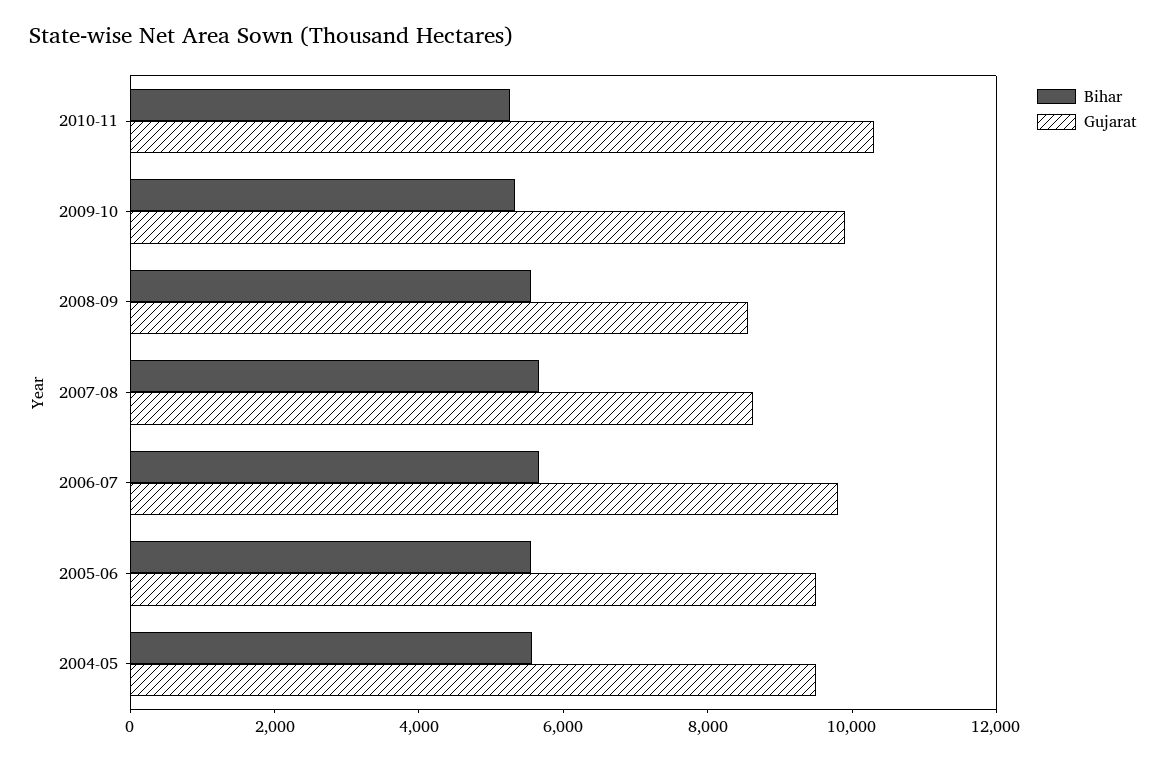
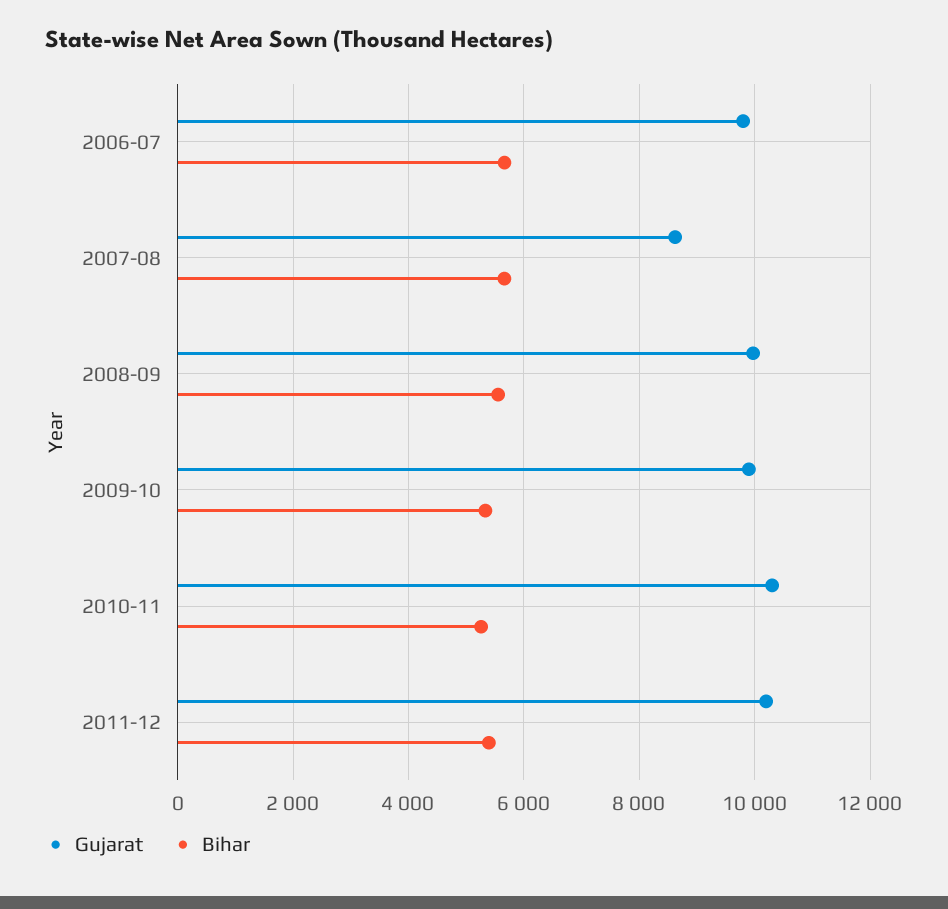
Gujarat, 2008-09: 8500 -> 10000
Bihar, 2005-06: 5500 -> none
Gujarat, 2005-06: 9500 -> none
Bihar, 2004-05: 5500 -> none
Gujarat, 2004-05: 9500 -> none
Gujarat, 2011-12: none -> 10200
Bihar, 2011-12: none -> 5400

